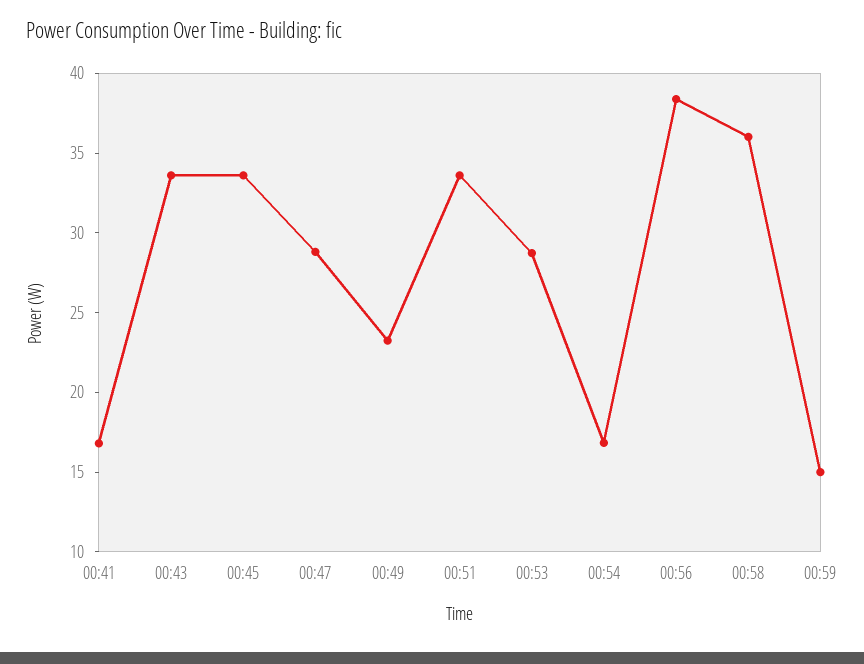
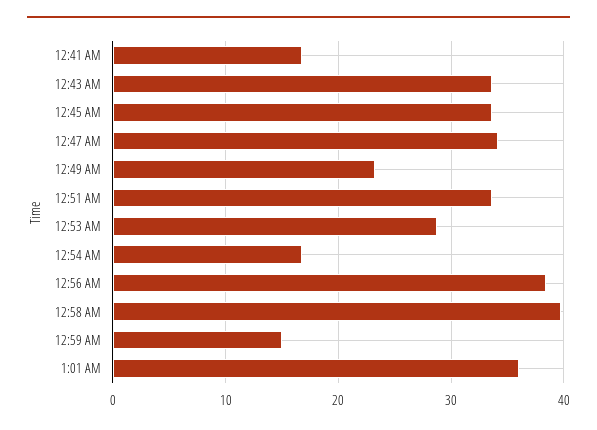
00:47: 29 -> 34
00:58: 36 -> 40
1:01 AM: none -> 36

